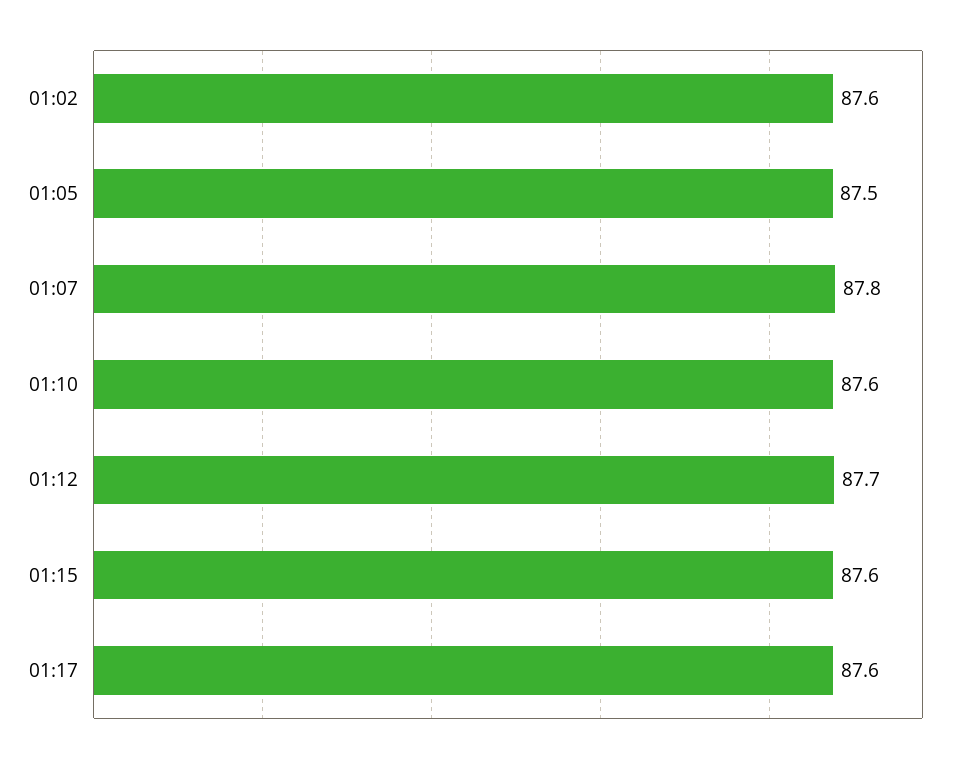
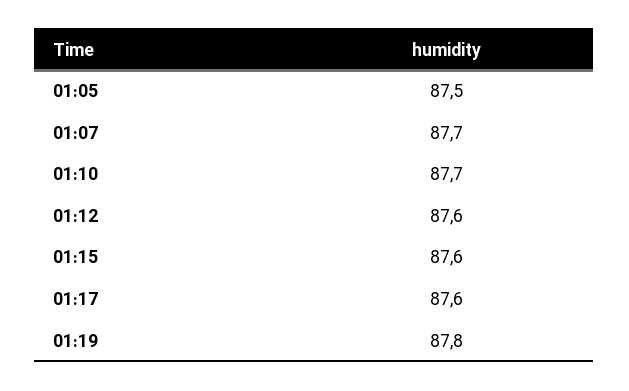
01:02: 87.6 -> none
01:07: 87.8 -> 87.7
01:10: 87.6 -> 87.7
01:12: 87.7 -> 87.6
01:19: none -> 87.8

